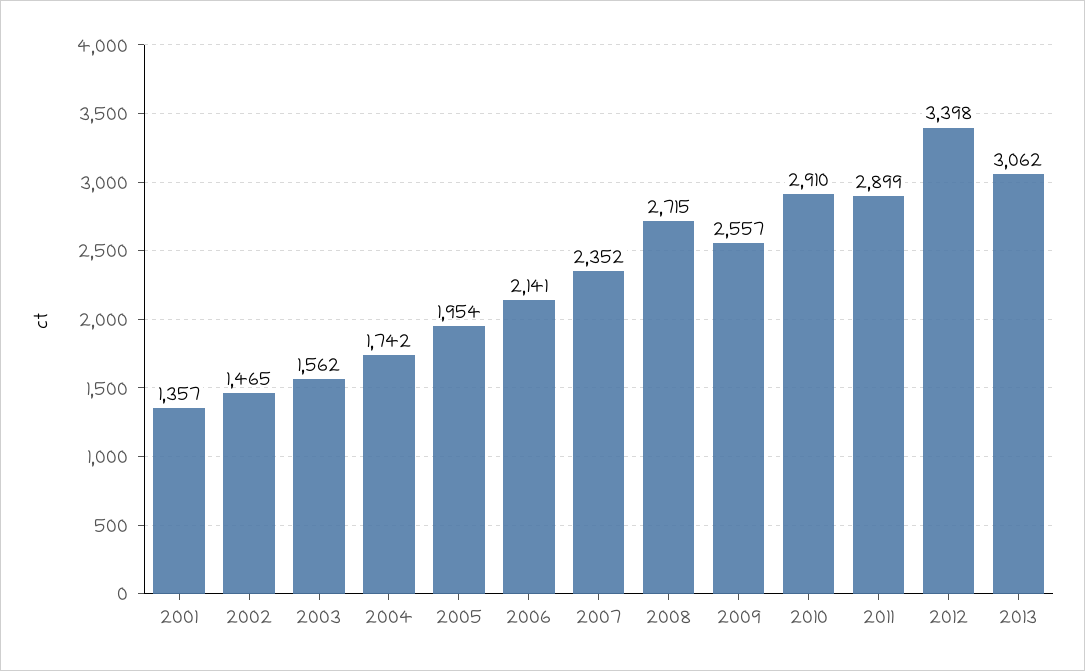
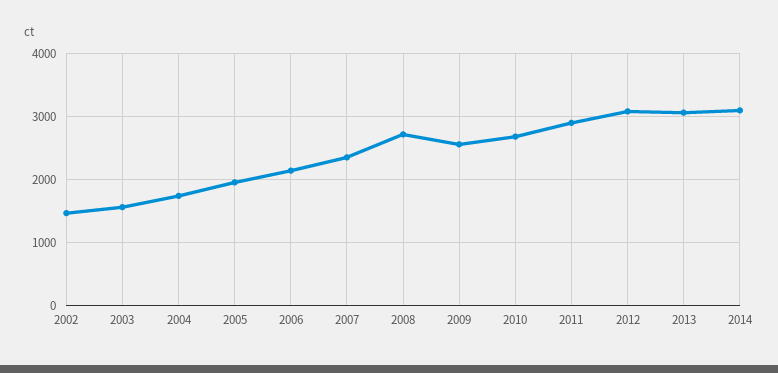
2001: 1357 -> none
2010: 2910 -> 2700
2012: 3398 -> 3100
2014: none -> 3100

